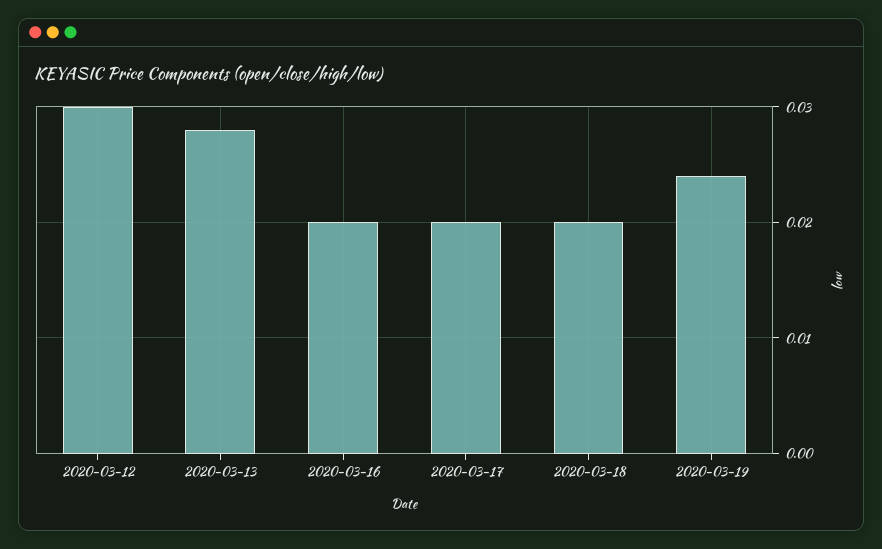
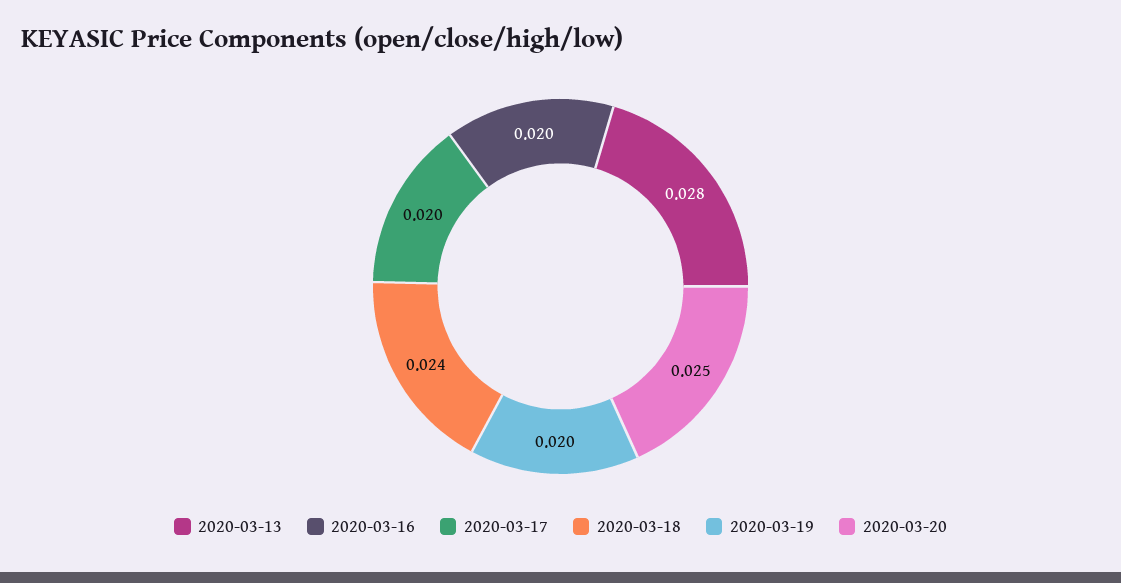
2020-03-12: 0.03 -> none
2020-03-18: 0.02 -> 0.024
2020-03-19: 0.024 -> 0.02
2020-03-20: none -> 0.025

